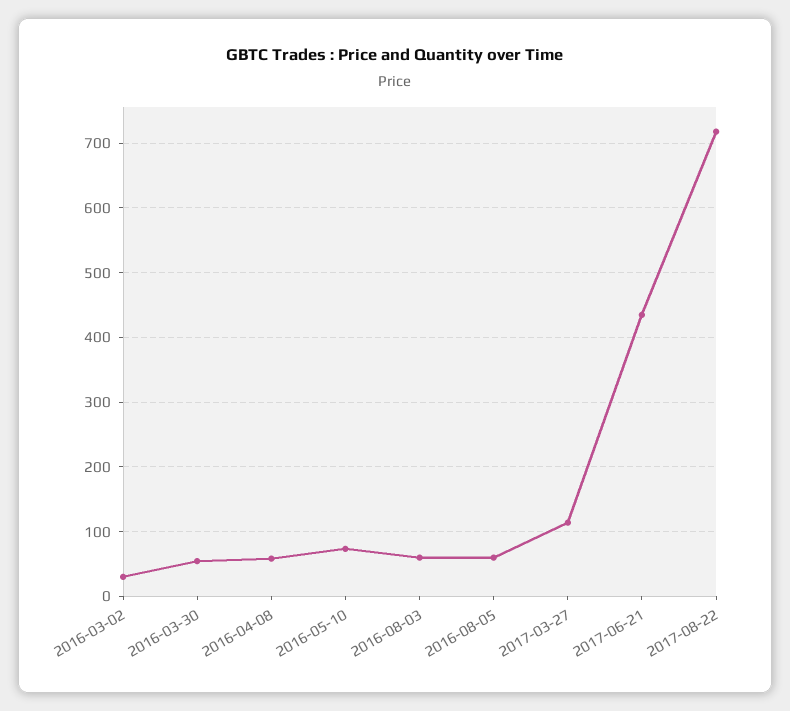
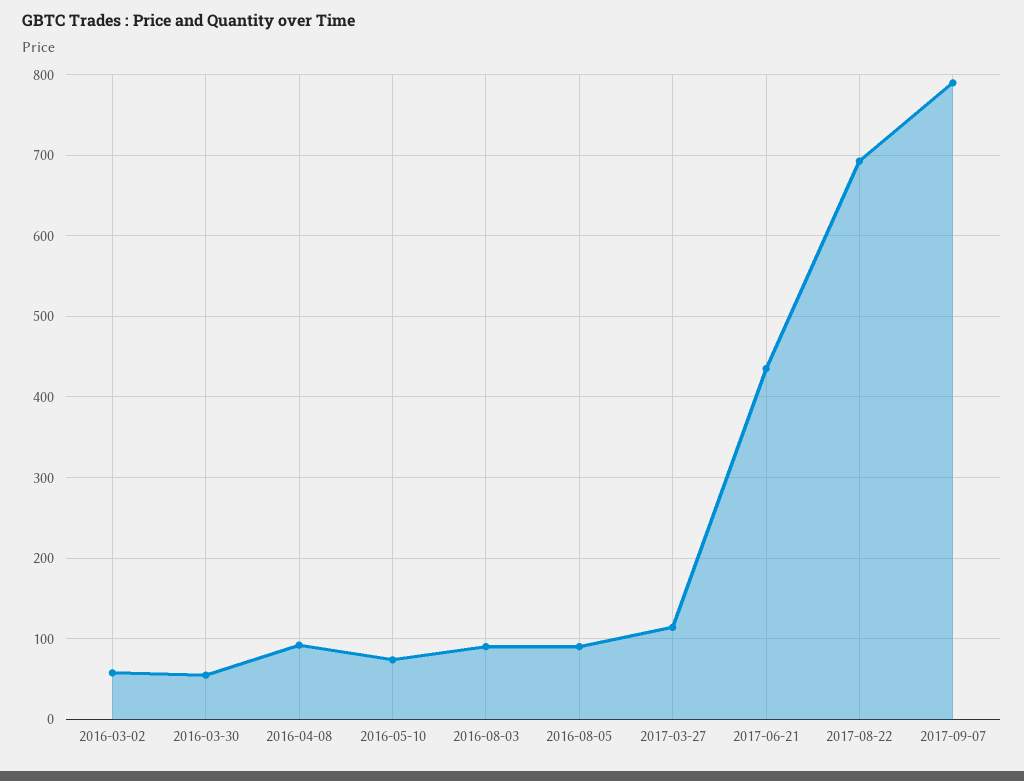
2016-03-02: 30 -> 60
2016-04-08: 60 -> 90
2016-08-03: 60 -> 90
2016-08-05: 60 -> 90
2017-08-22: 720 -> 690
2017-09-07: none -> 790

